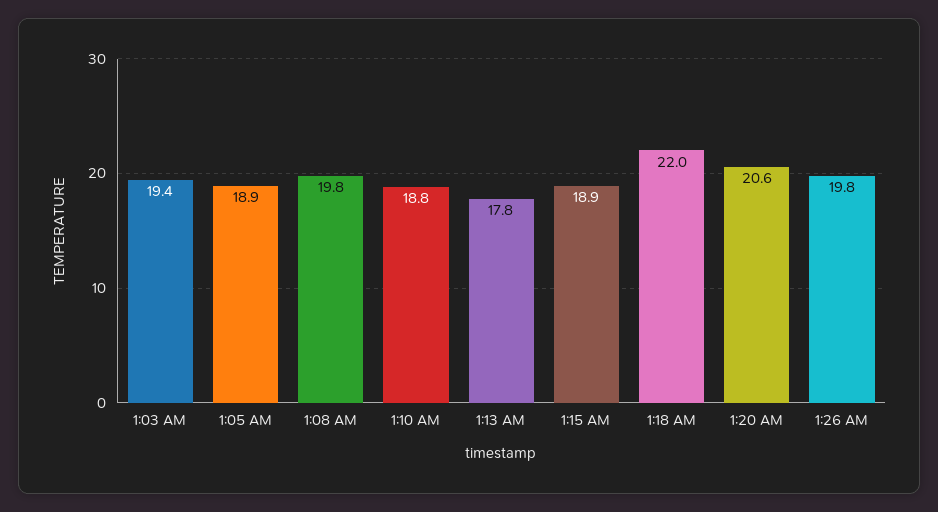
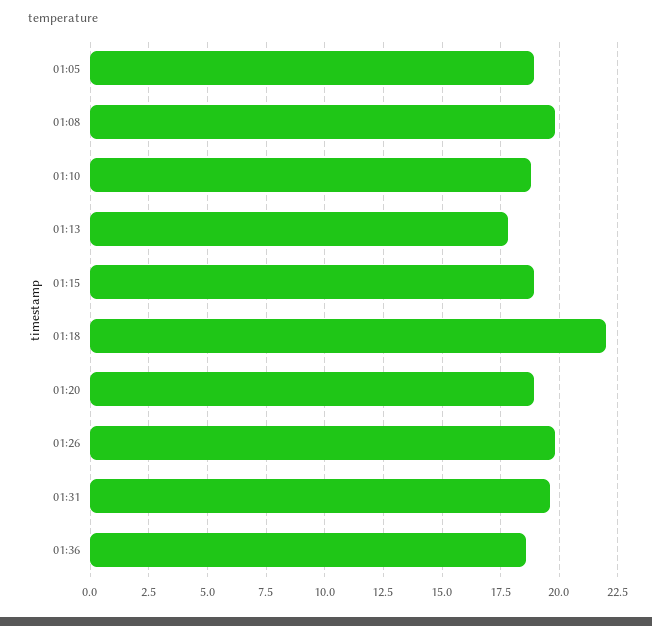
1:03 AM: 19.4 -> none
1:20 AM: 20.6 -> 19
01:31: none -> 19.5
01:36: none -> 18.5

